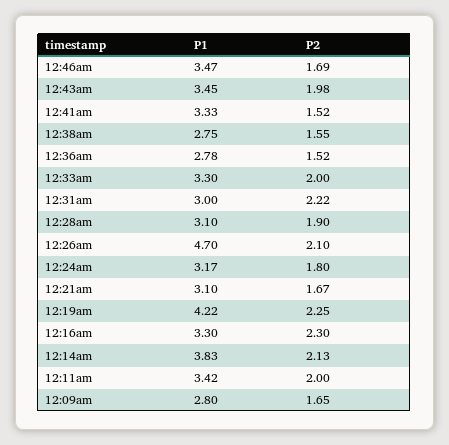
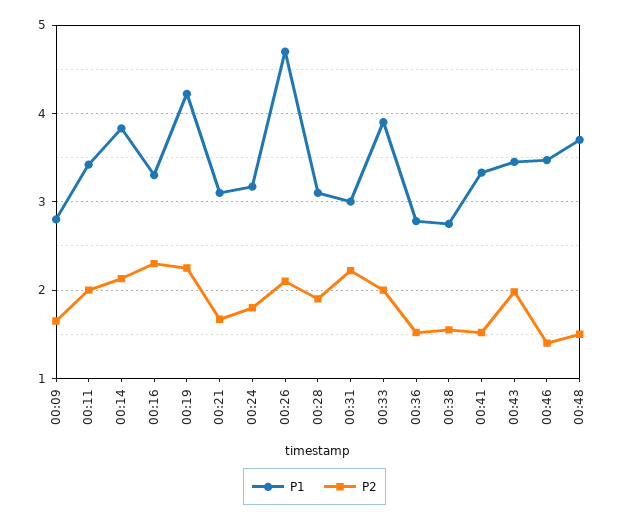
P2, 12:46am: 1.69 -> 1.4
P1, 12:33am: 3.3 -> 3.9
P1, 00:48: none -> 3.7
P2, 00:48: none -> 1.5

